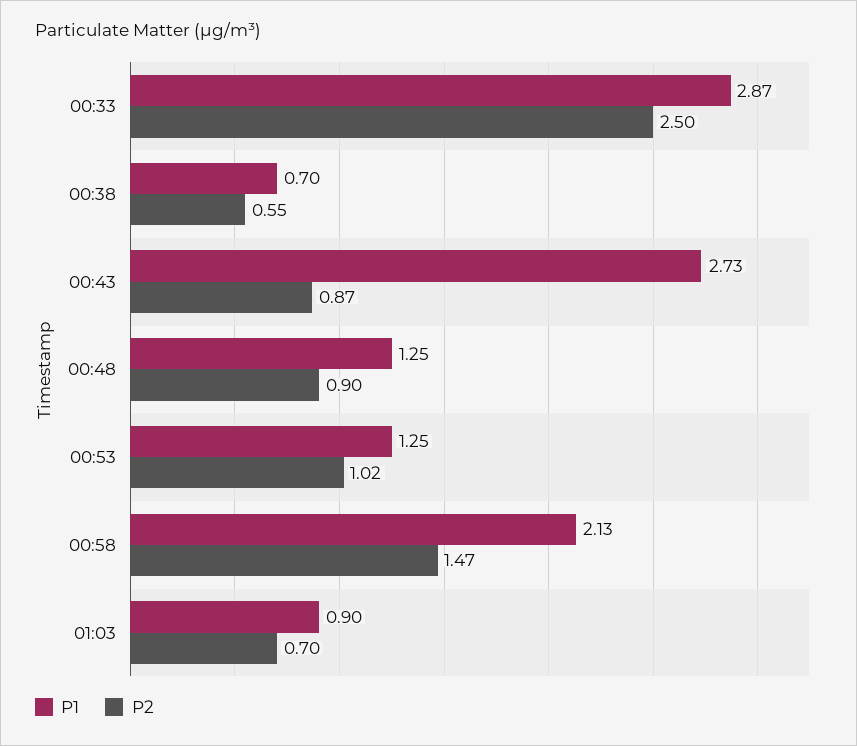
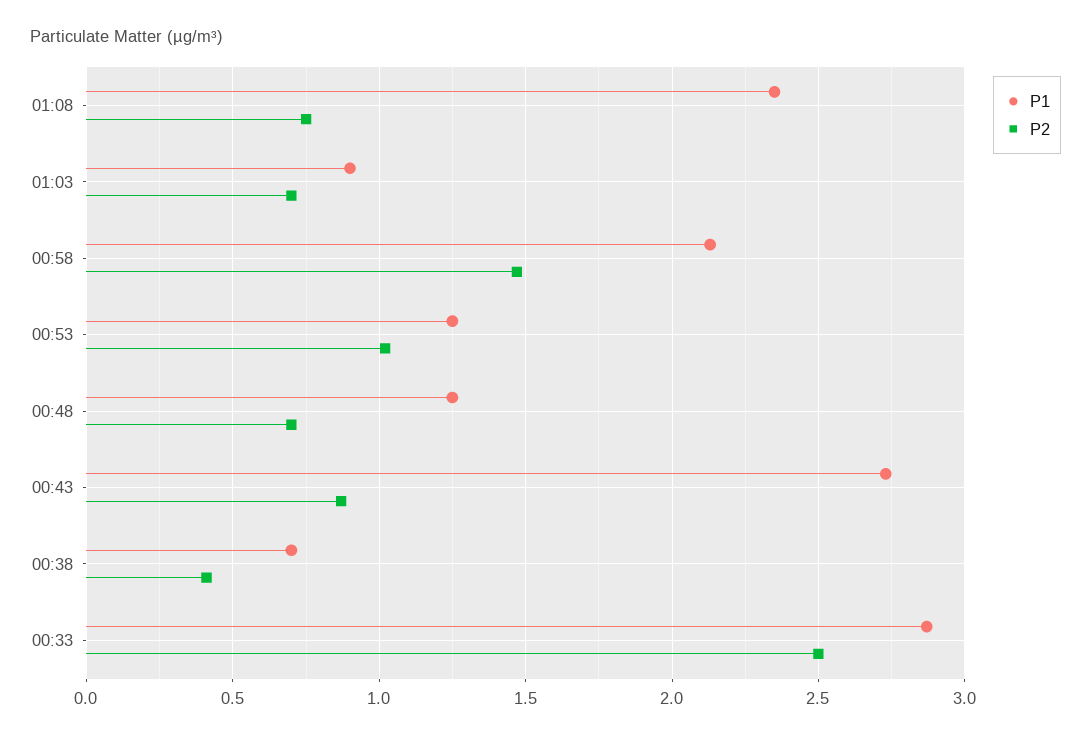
P2, 00:38: 0.55 -> 0.4
P2, 00:48: 0.9 -> 0.7
P1, 01:08: none -> 2.35
P2, 01:08: none -> 0.75

